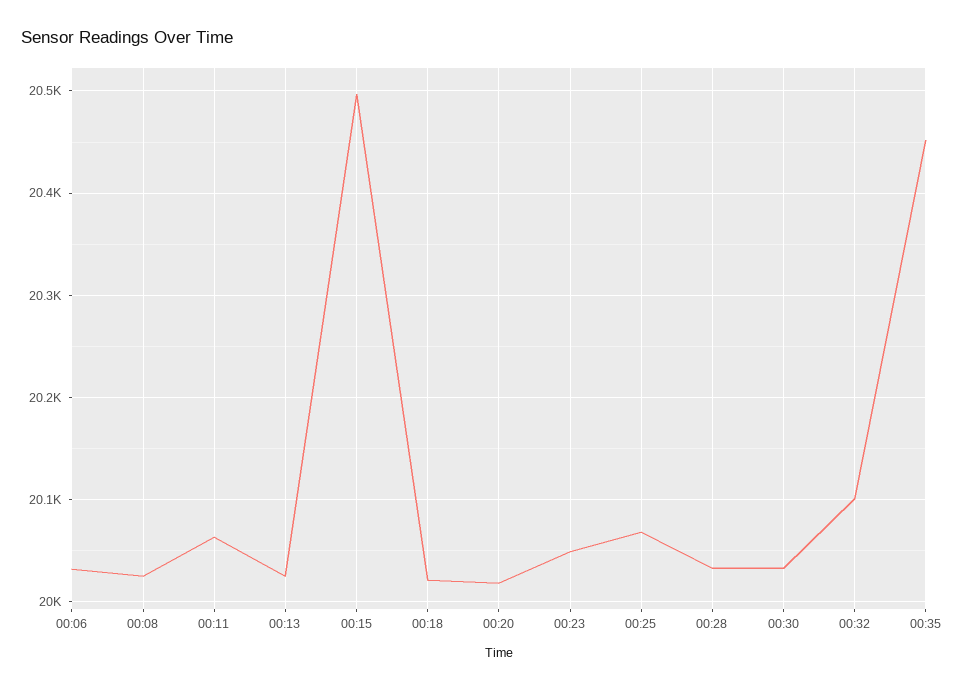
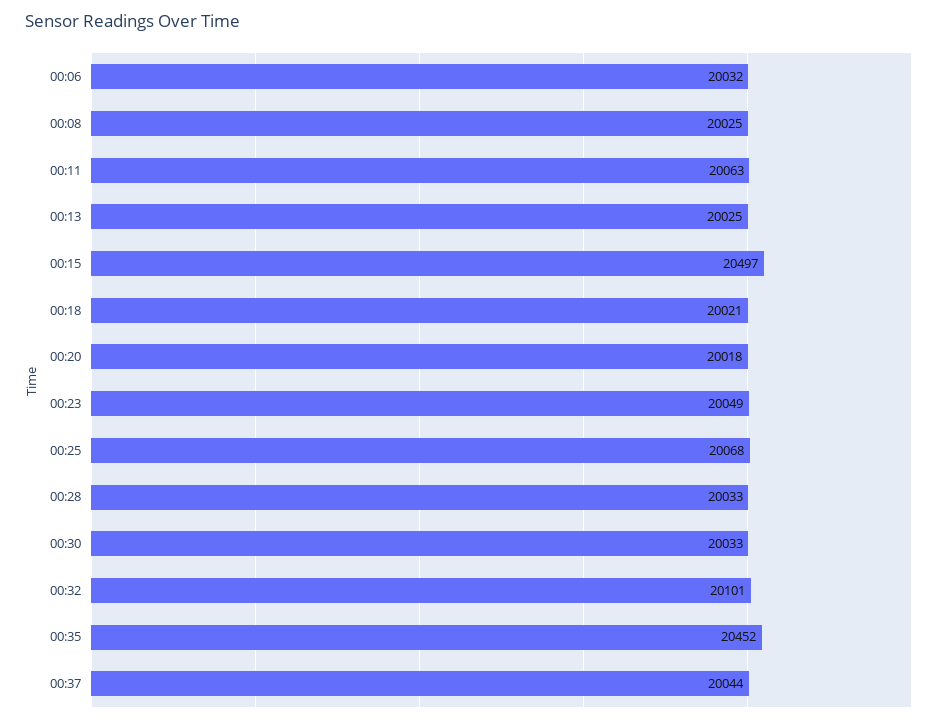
00:37: none -> 20044

